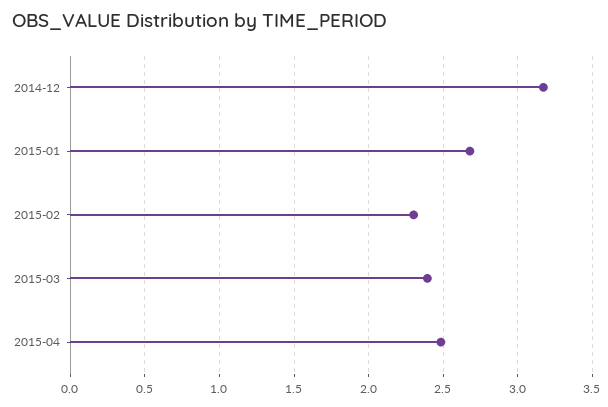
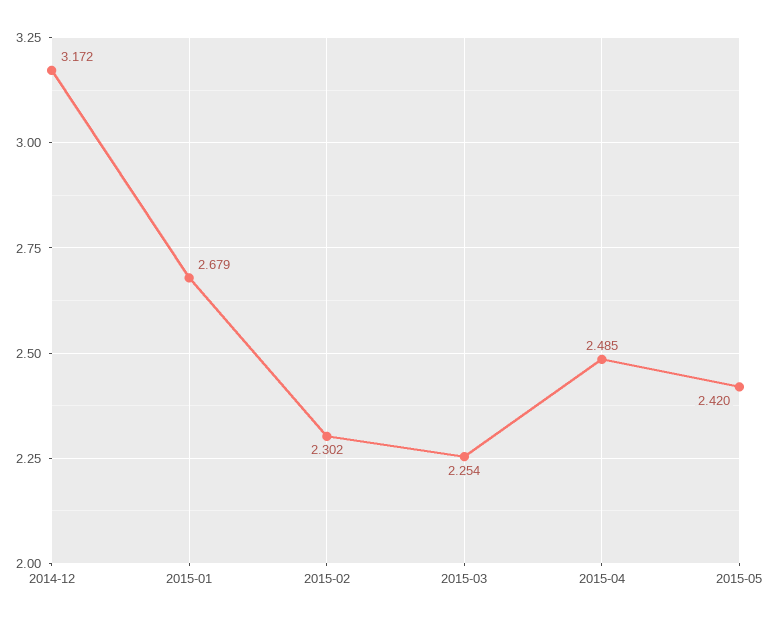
2015-03: 2.4 -> 2.254
2015-05: none -> 2.42

